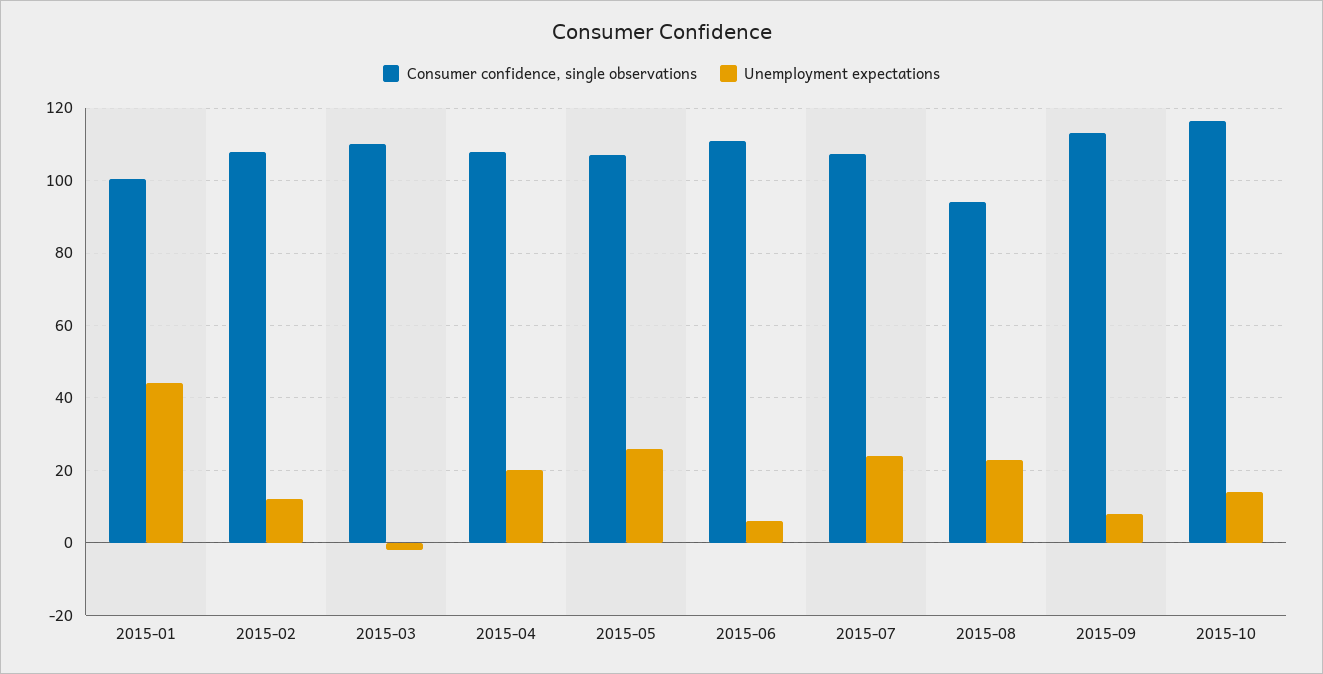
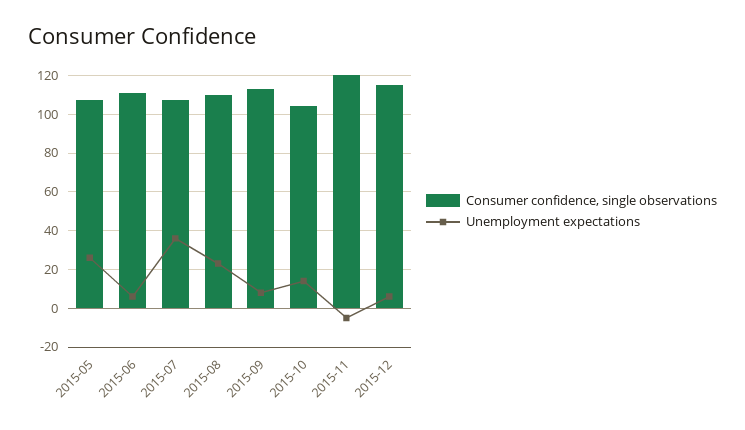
Consumer confidence, single observations, 2015-01: 100 -> none
Unemployment expectations, 2015-01: 44 -> none
Consumer confidence, single observations, 2015-02: 108 -> none
Unemployment expectations, 2015-02: 12 -> none
Consumer confidence, single observations, 2015-03: 110 -> none
Unemployment expectations, 2015-03: -2 -> none
Consumer confidence, single observations, 2015-04: 108 -> none
Unemployment expectations, 2015-04: 20 -> none
Unemployment expectations, 2015-07: 24 -> 35
Consumer confidence, single observations, 2015-08: 94 -> 110
Consumer confidence, single observations, 2015-10: 116 -> 105
Consumer confidence, single observations, 2015-11: none -> 120
Unemployment expectations, 2015-11: none -> -5
Consumer confidence, single observations, 2015-12: none -> 115
Unemployment expectations, 2015-12: none -> 5

